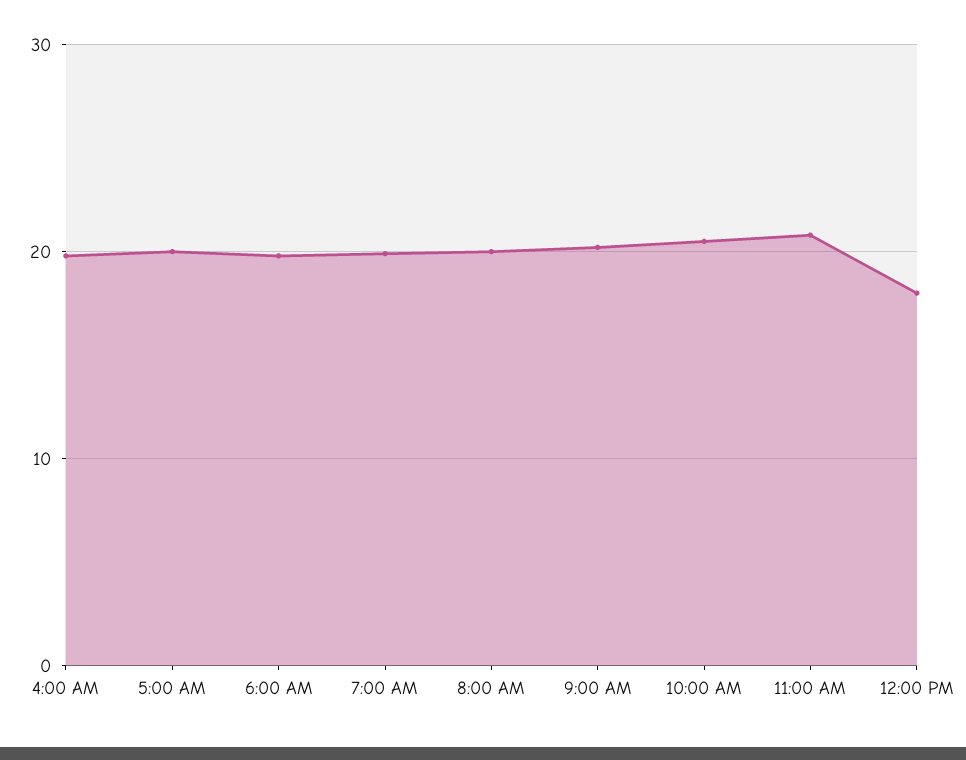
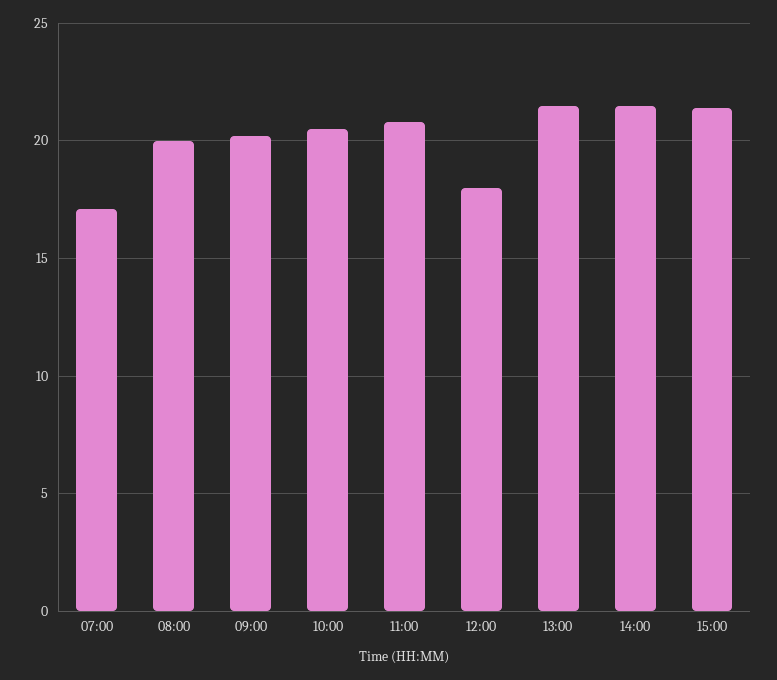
4:00 AM: 20 -> none
5:00 AM: 20 -> none
6:00 AM: 20 -> none
7:00 AM: 20 -> 17
13:00: none -> 21.5
14:00: none -> 21.5
15:00: none -> 21.5

